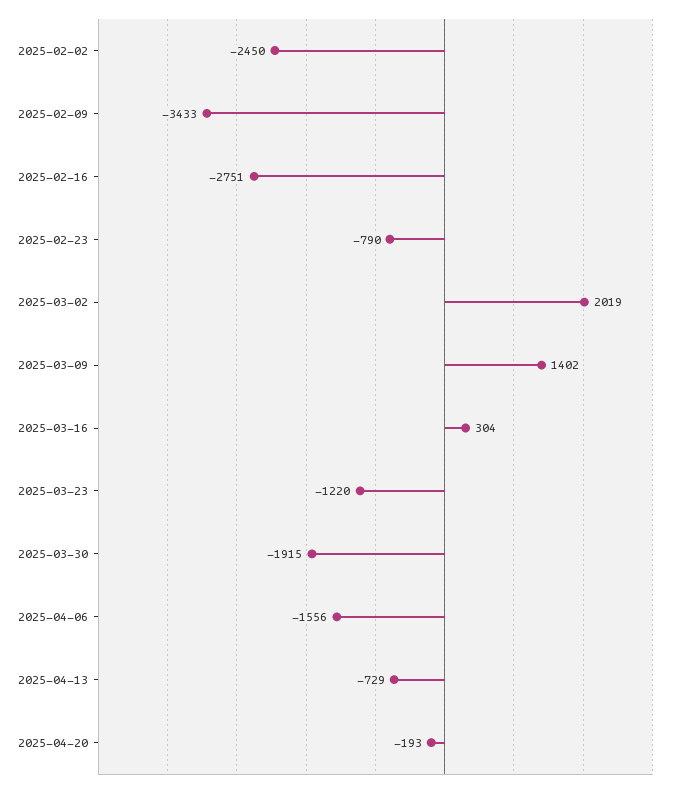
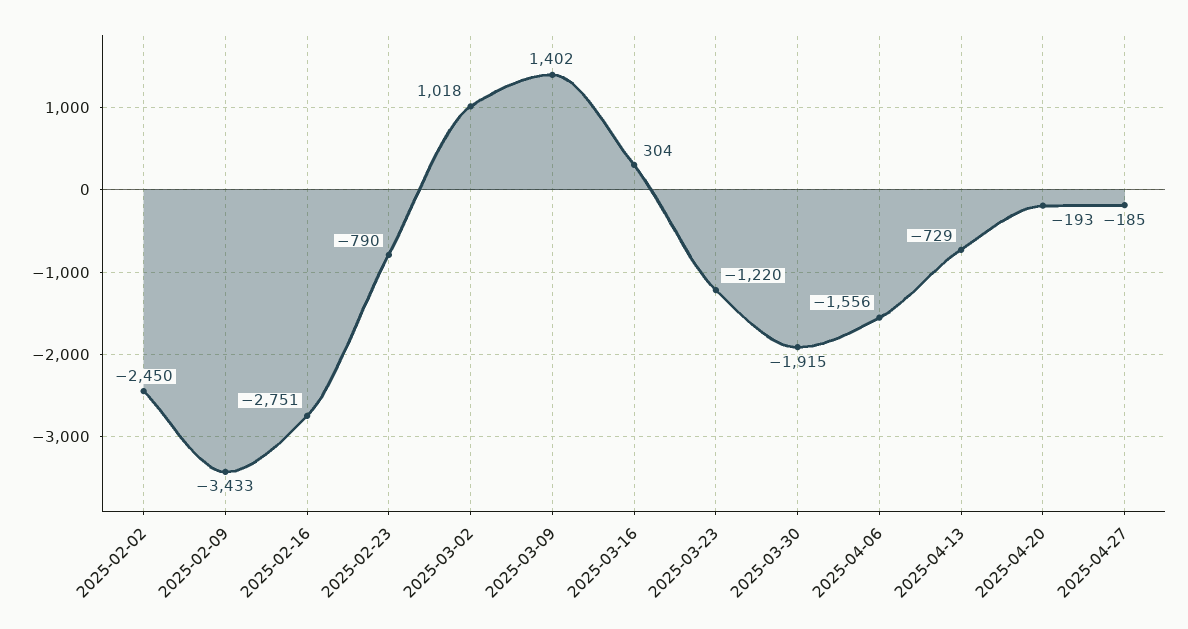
2025-03-02: 2019 -> 1018
2025-04-27: none -> -185

